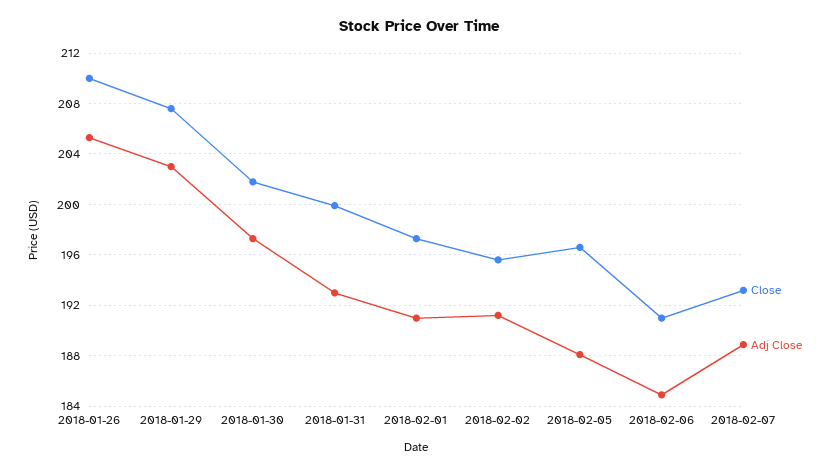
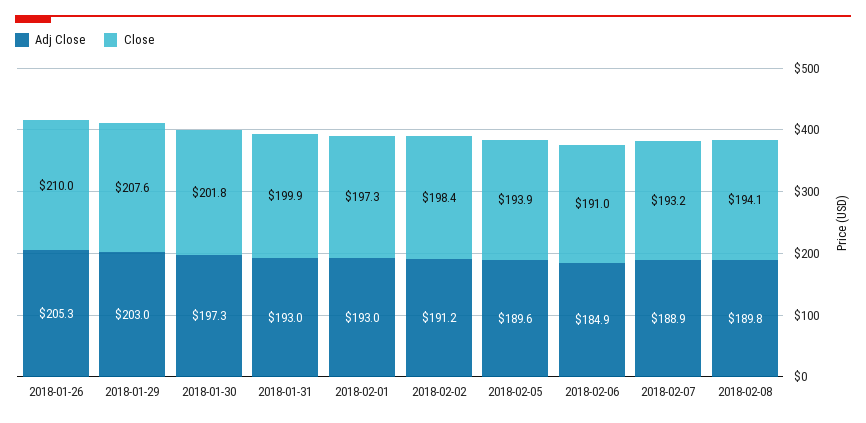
Adj Close, 2018-02-01: 191 -> 193
Close, 2018-02-02: 195.5 -> 198.4
Close, 2018-02-05: 196.5 -> 193.9
Adj Close, 2018-02-05: 188 -> 189.6
Adj Close, 2018-02-08: none -> 189.8
Close, 2018-02-08: none -> 194.1

